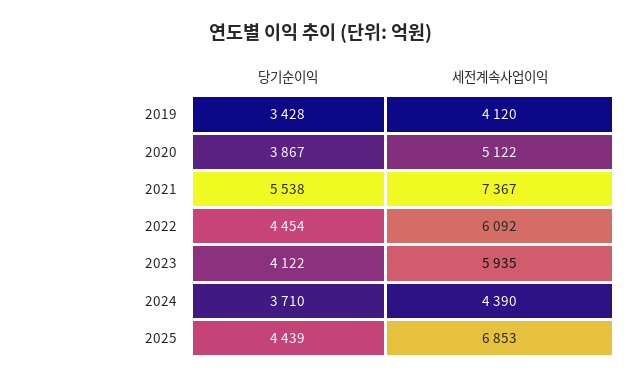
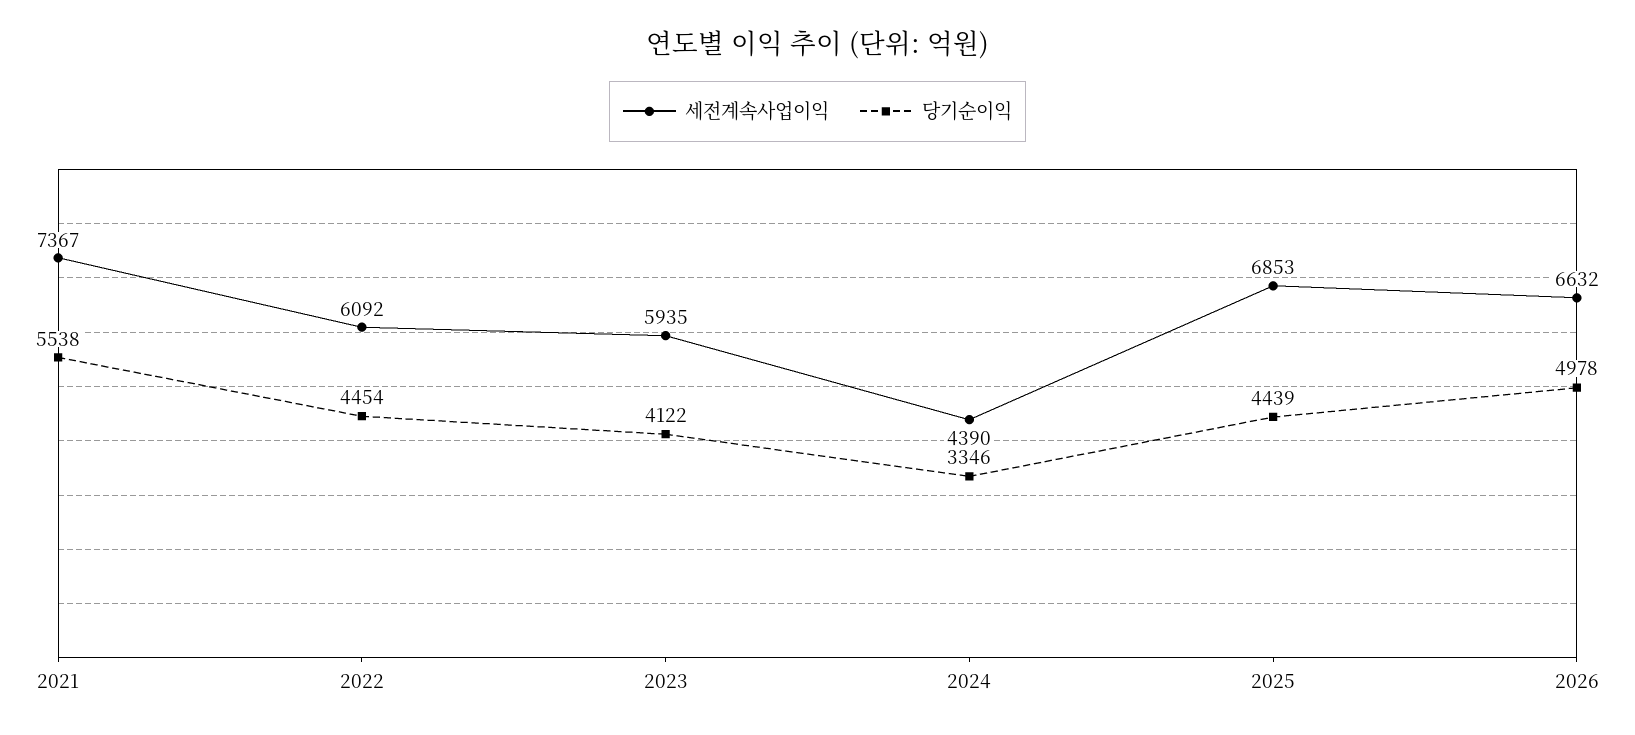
당기순이익, 2019: 3428 -> none
세전계속사업이익, 2019: 4120 -> none
당기순이익, 2020: 3867 -> none
세전계속사업이익, 2020: 5122 -> none
당기순이익, 2024: 3710 -> 3346
세전계속사업이익, 2026: none -> 6632
당기순이익, 2026: none -> 4978

